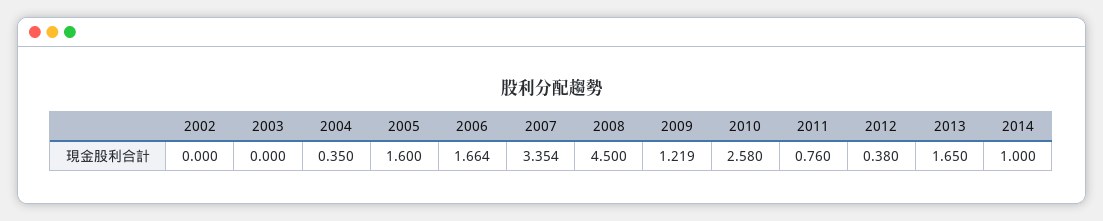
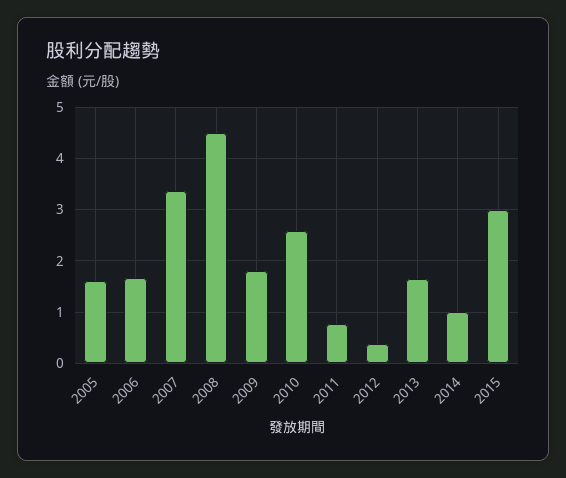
2002: 0 -> none
2003: 0 -> none
2004: 0.35 -> none
2009: 1.219 -> 1.8
2015: none -> 3

